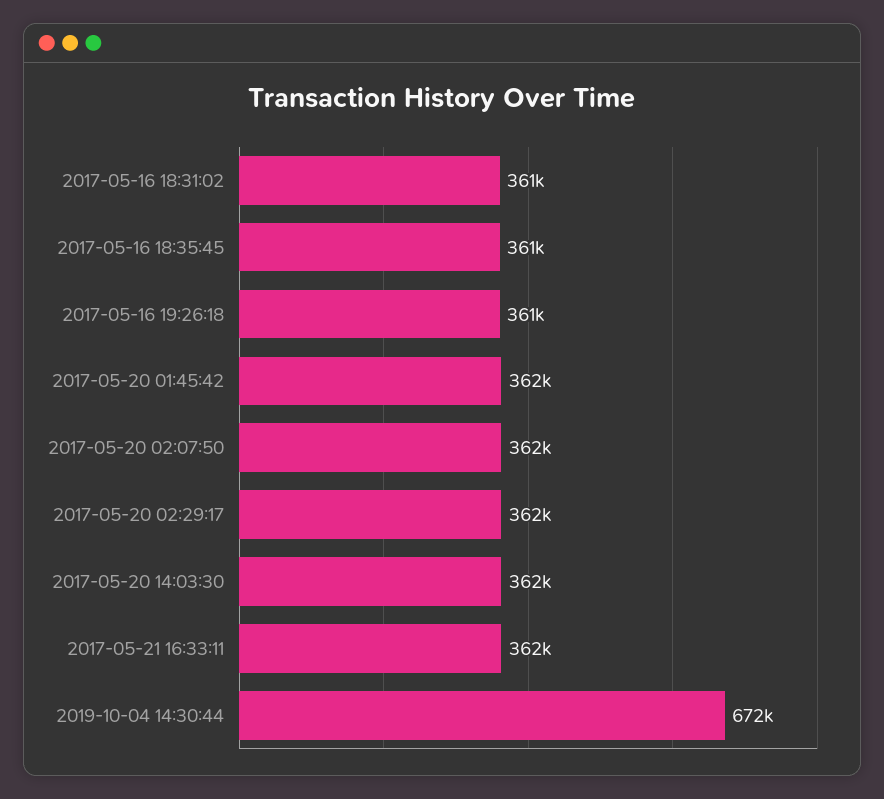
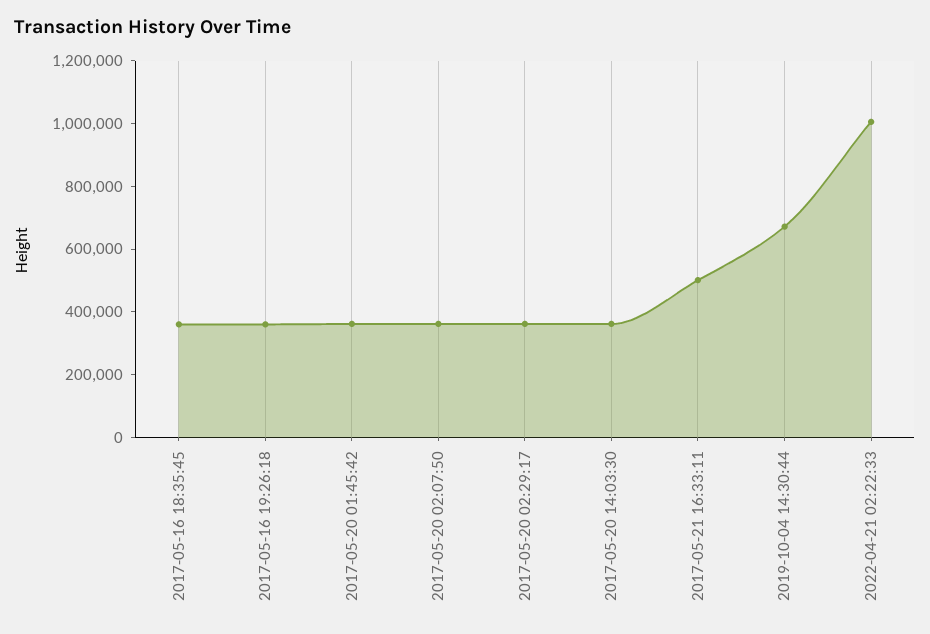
2017-05-16 18:31:02: 361000 -> none
2017-05-21 16:33:11: 362000 -> 500000
2022-04-21 02:22:33: none -> 1000000

